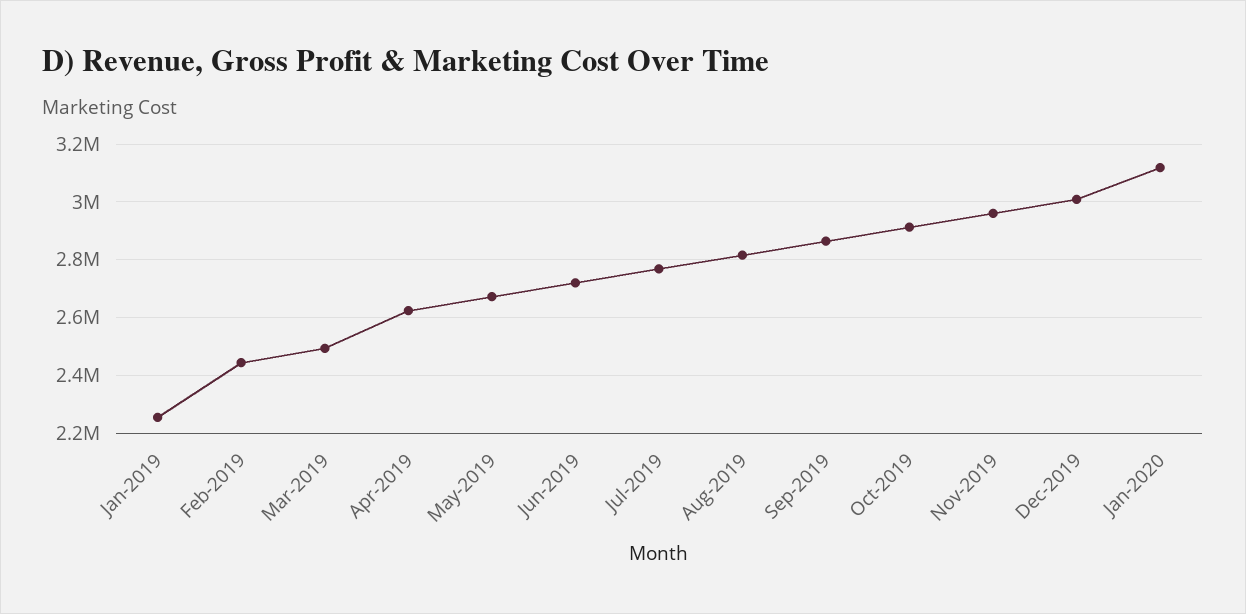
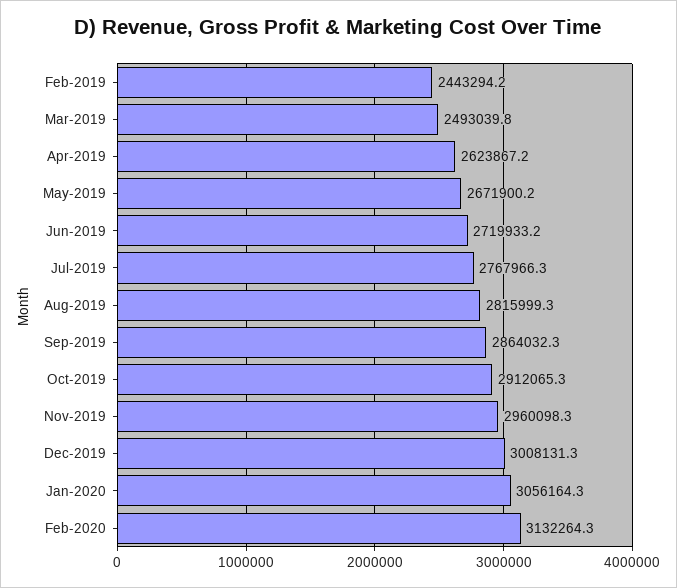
Jan-2019: 2250000 -> none
Jan-2020: 3125000 -> 3056164.3
Feb-2020: none -> 3132264.3

